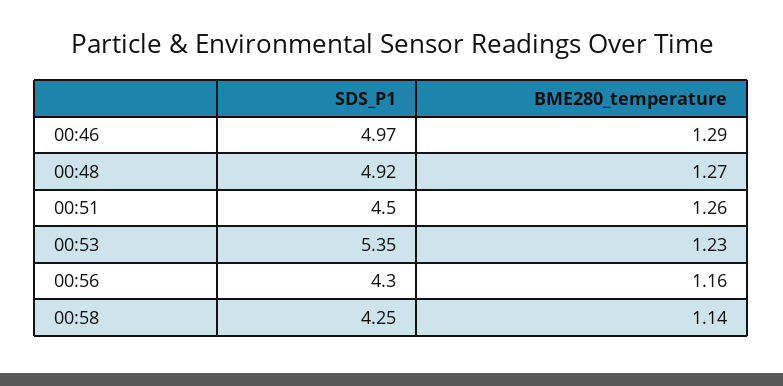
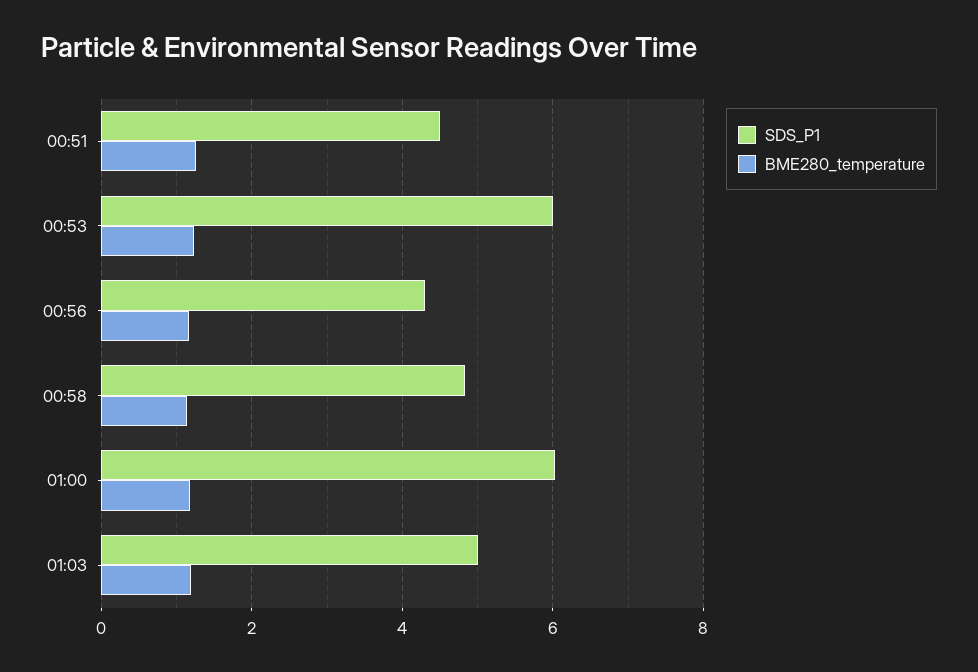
SDS_P1, 00:46: 4.97 -> none
BME280_temperature, 00:46: 1.29 -> none
SDS_P1, 00:48: 4.92 -> none
BME280_temperature, 00:48: 1.27 -> none
SDS_P1, 00:53: 5.35 -> 6
SDS_P1, 00:58: 4.25 -> 4.8
SDS_P1, 01:00: none -> 6
BME280_temperature, 01:00: none -> 1.2
SDS_P1, 01:03: none -> 5
BME280_temperature, 01:03: none -> 1.2

